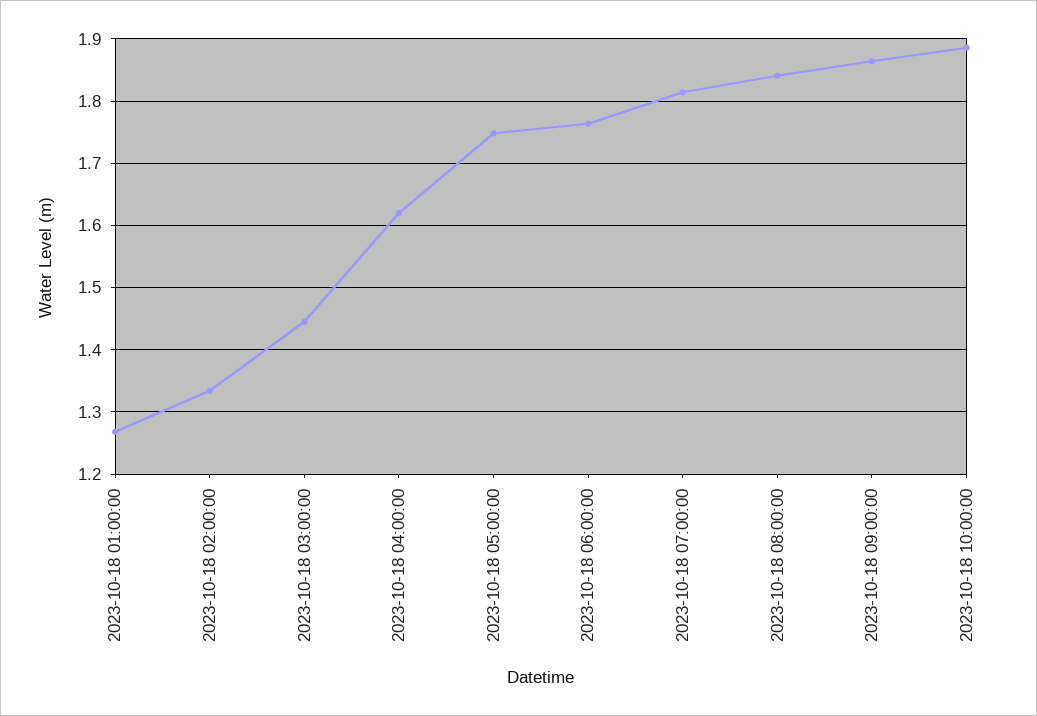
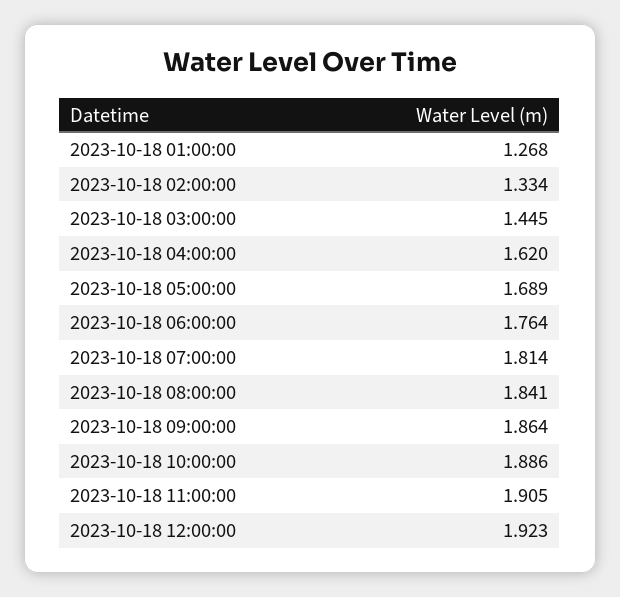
2023-10-18 05:00:00: 1.75 -> 1.689
2023-10-18 11:00:00: none -> 1.905
2023-10-18 12:00:00: none -> 1.923

